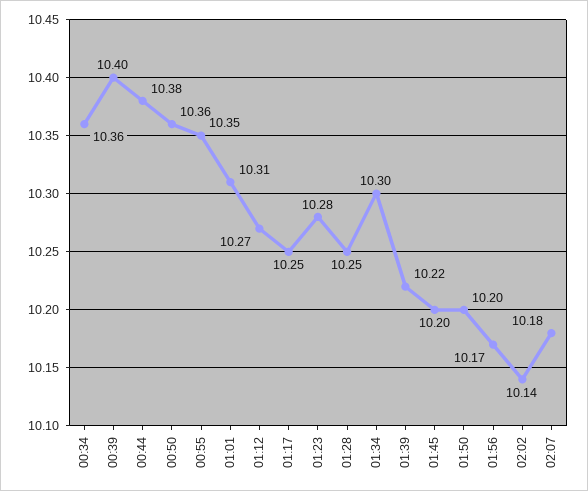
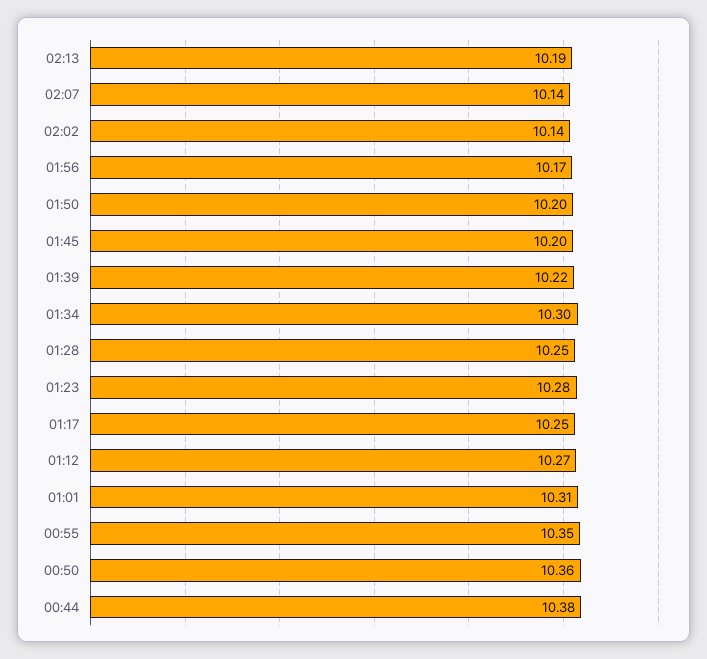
00:34: 10.36 -> none
00:39: 10.4 -> none
02:07: 10.18 -> 10.14
02:13: none -> 10.19

